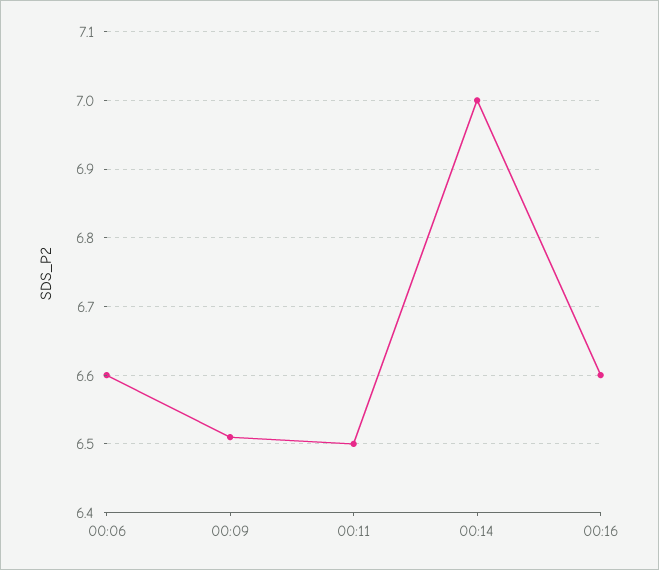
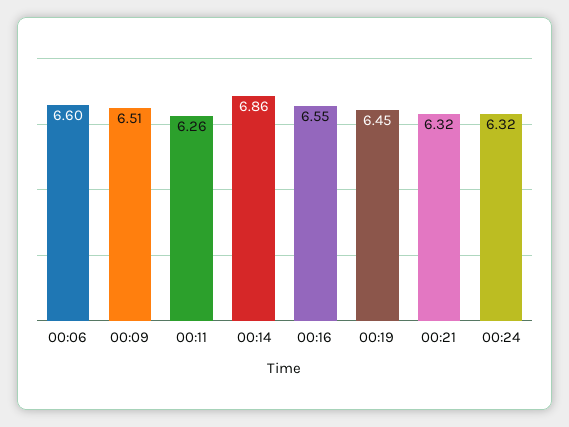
00:11: 6.5 -> 6.26
00:14: 7 -> 6.86
00:16: 6.6 -> 6.55
00:19: none -> 6.45
00:21: none -> 6.32
00:24: none -> 6.32

